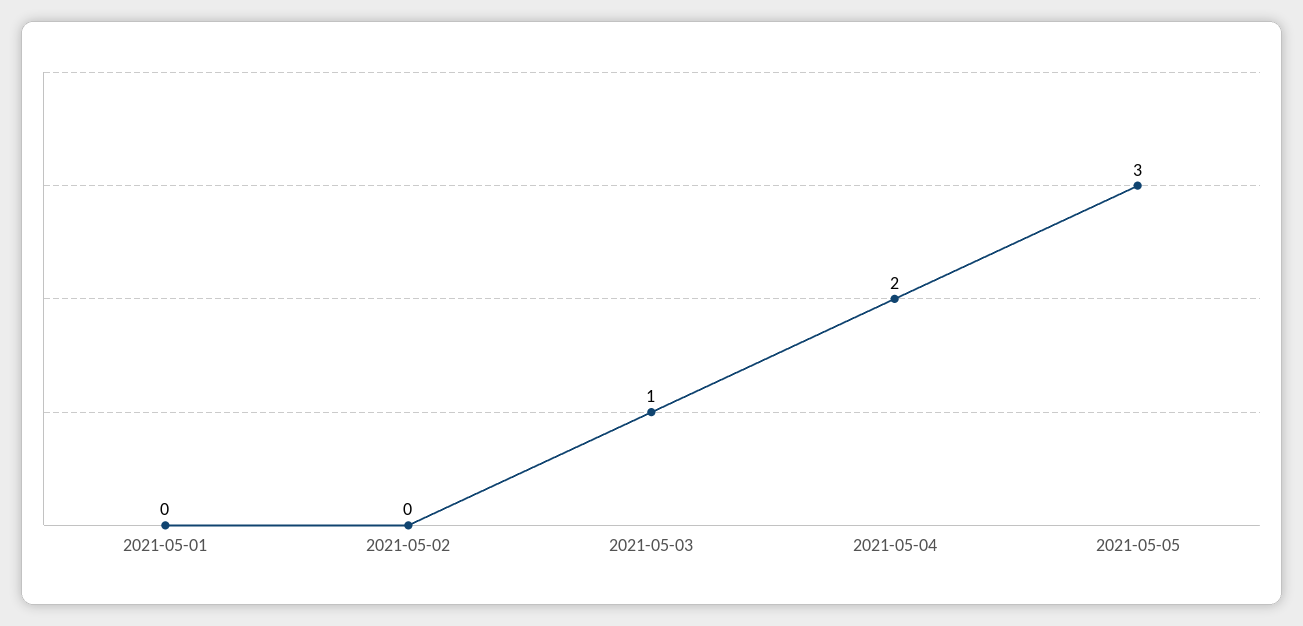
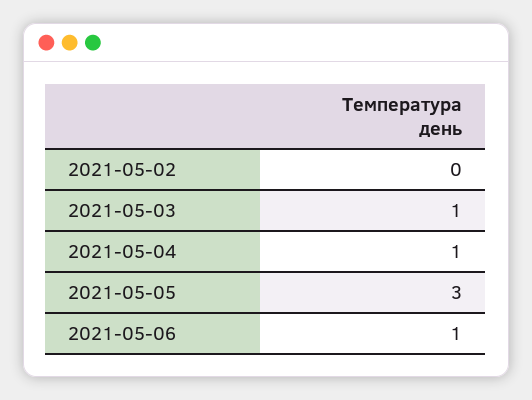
2021-05-01: 0 -> none
2021-05-04: 2 -> 1
2021-05-06: none -> 1

